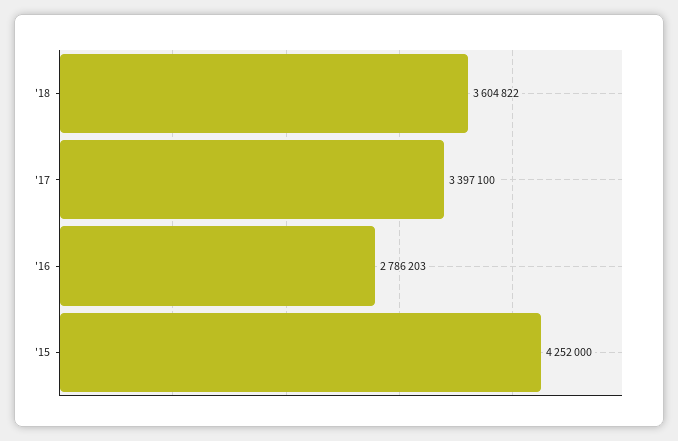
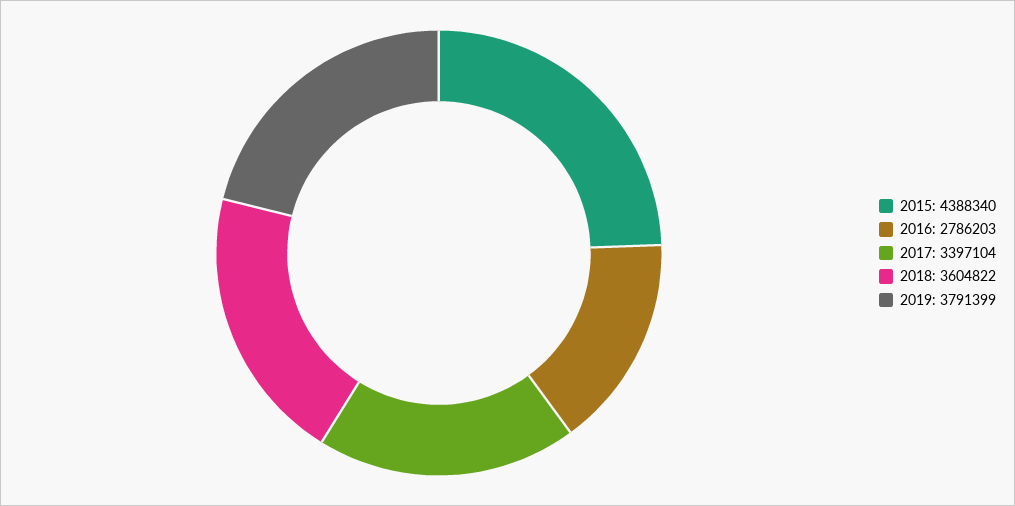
'17: 3397100 -> 3397104
'15: 4252000 -> 4388340
2019: none -> 3791399

